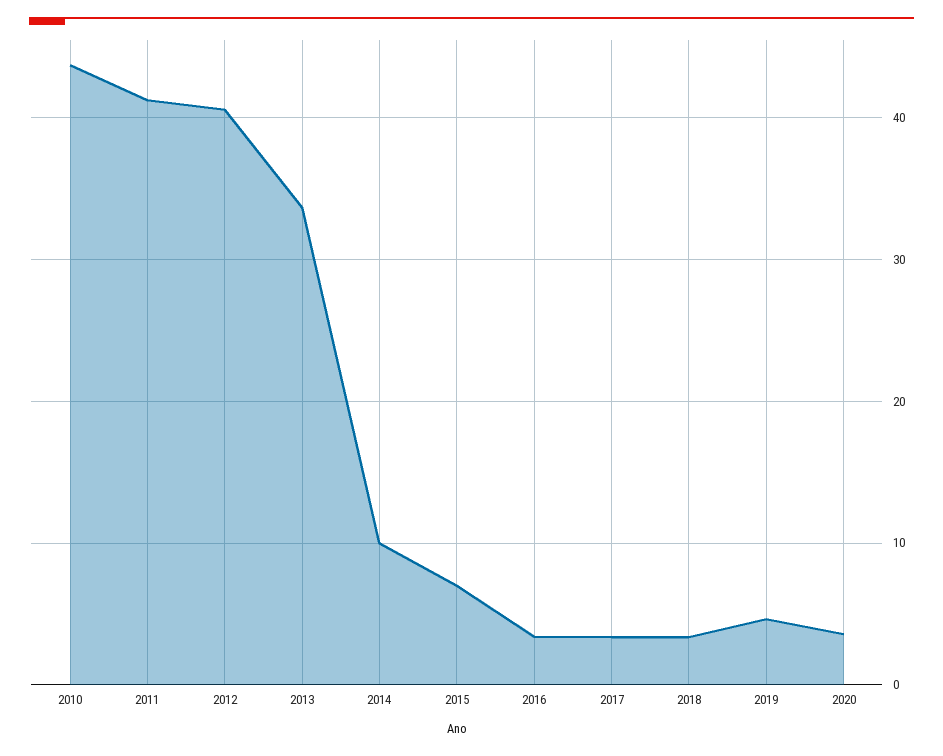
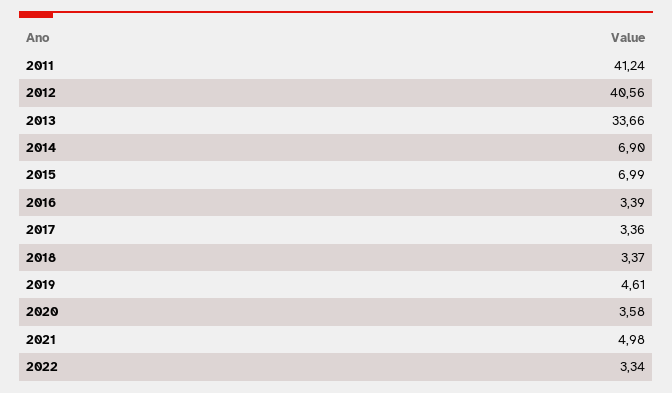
2010: 44 -> none
2014: 10 -> 6.9
2021: none -> 4.98
2022: none -> 3.34

